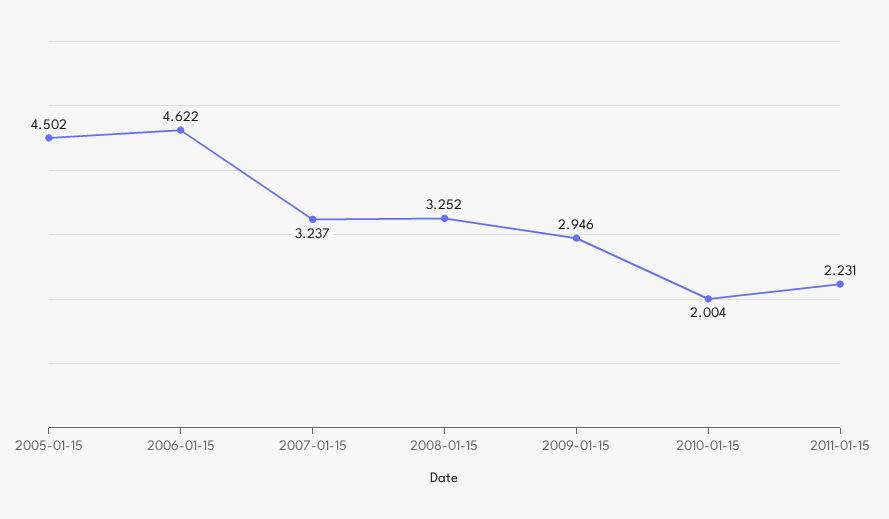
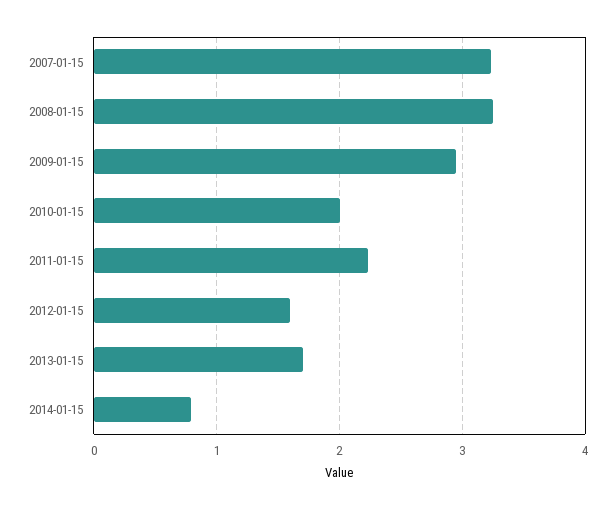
2005-01-15: 4.502 -> none
2006-01-15: 4.622 -> none
2012-01-15: none -> 1.6
2013-01-15: none -> 1.7
2014-01-15: none -> 0.8

